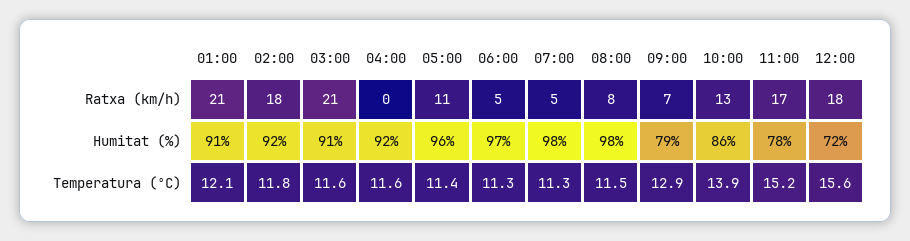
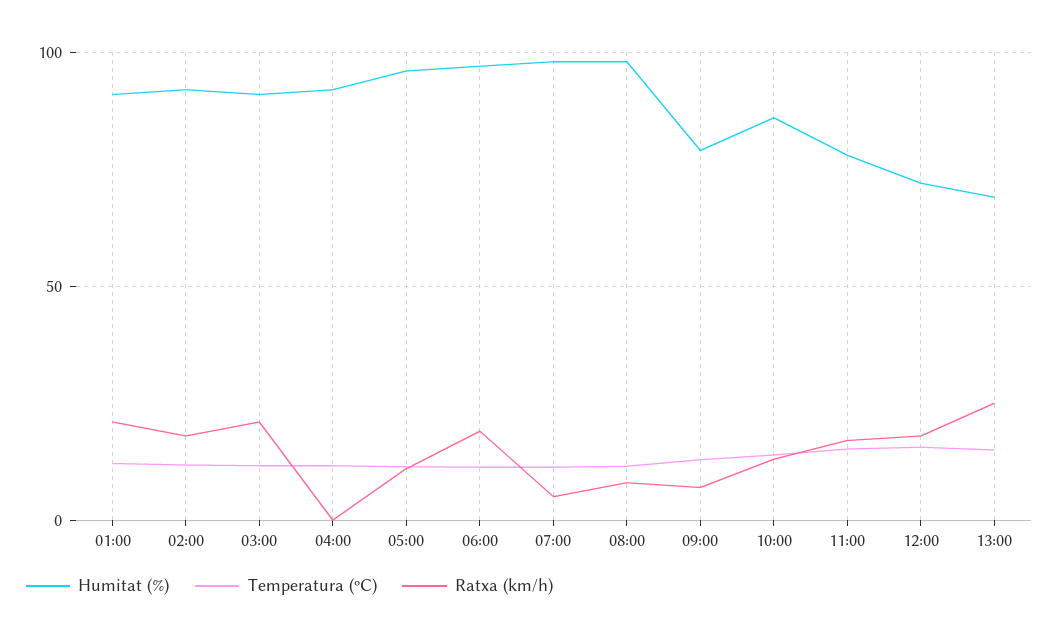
Ratxa (km/h), 06:00: 5 -> 20
Humitat (%), 13:00: none -> 70
Temperatura (ºC), 13:00: none -> 15
Ratxa (km/h), 13:00: none -> 25

